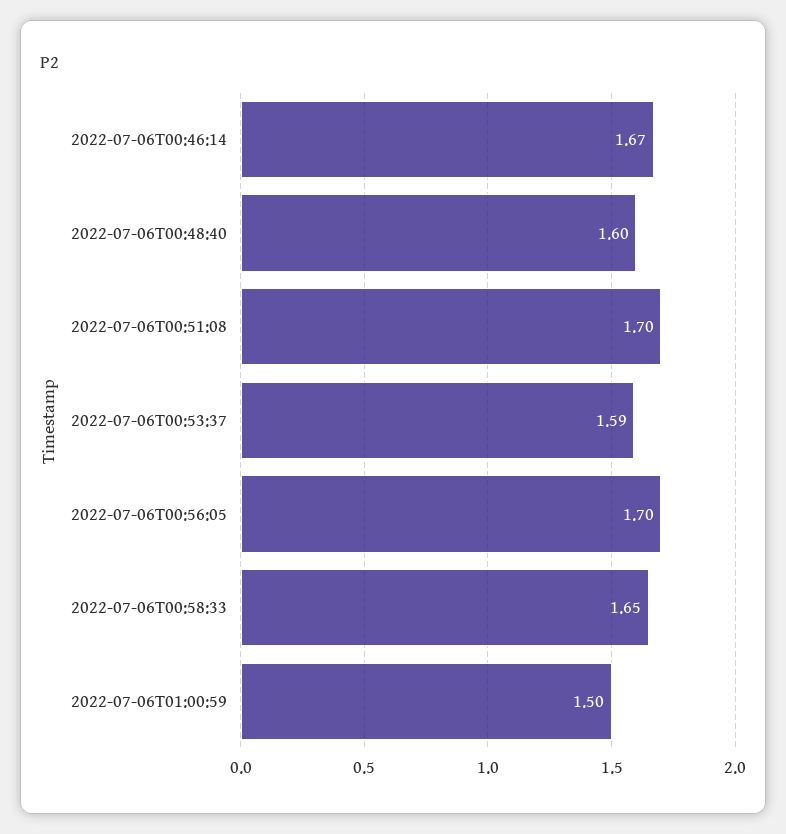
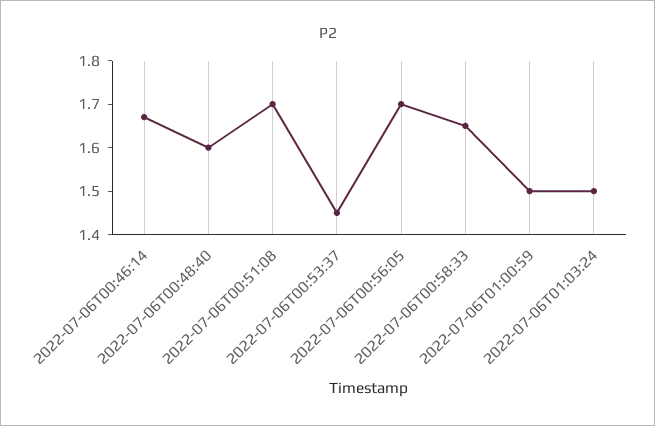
2022-07-06T00:53:37: 1.59 -> 1.45
2022-07-06T01:03:24: none -> 1.5

